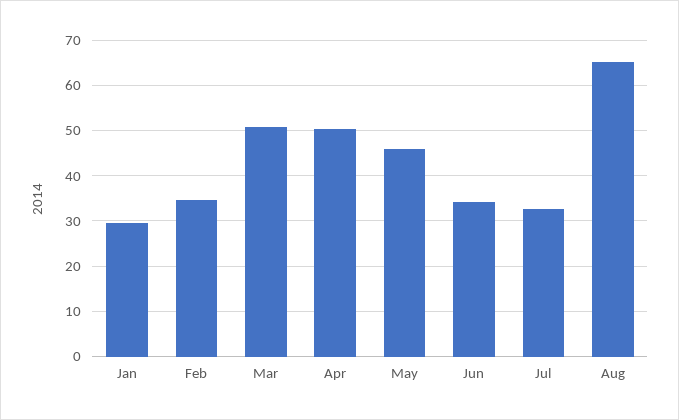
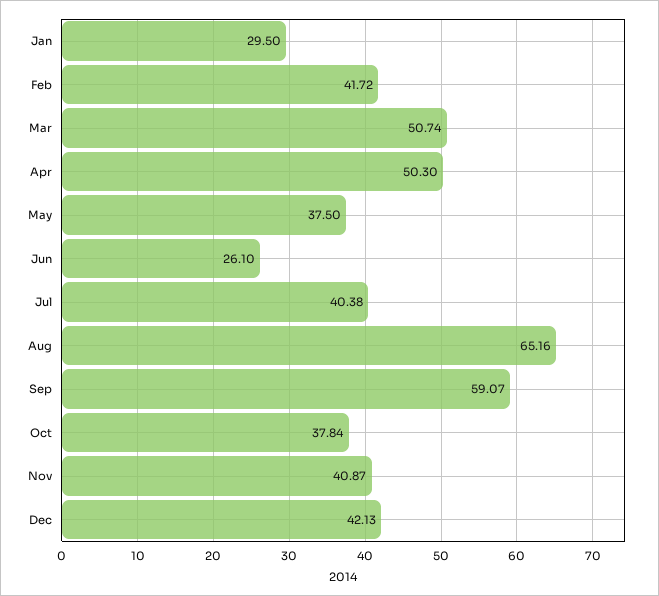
Feb: 34 -> 41.72
May: 46 -> 37.5
Jun: 34 -> 26.1
Jul: 32 -> 40.38
Sep: none -> 59.07
Oct: none -> 37.84
Nov: none -> 40.87
Dec: none -> 42.13

